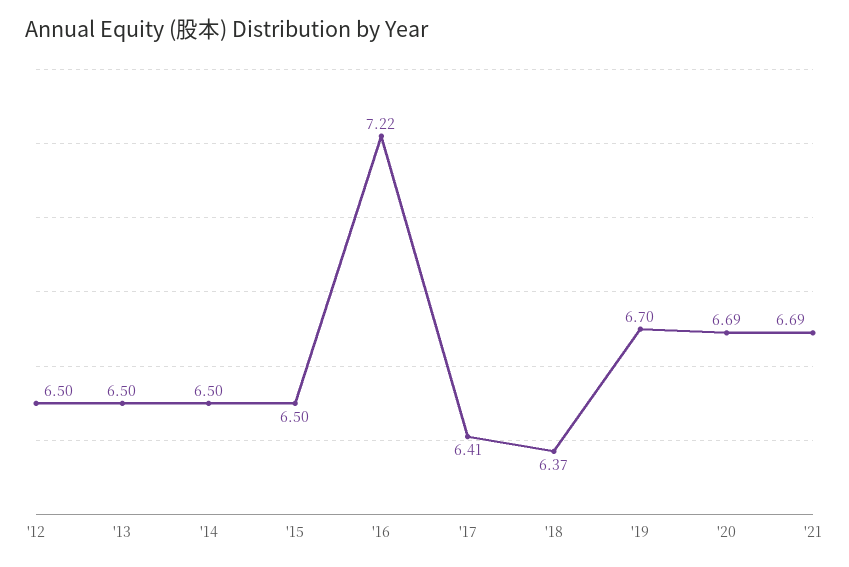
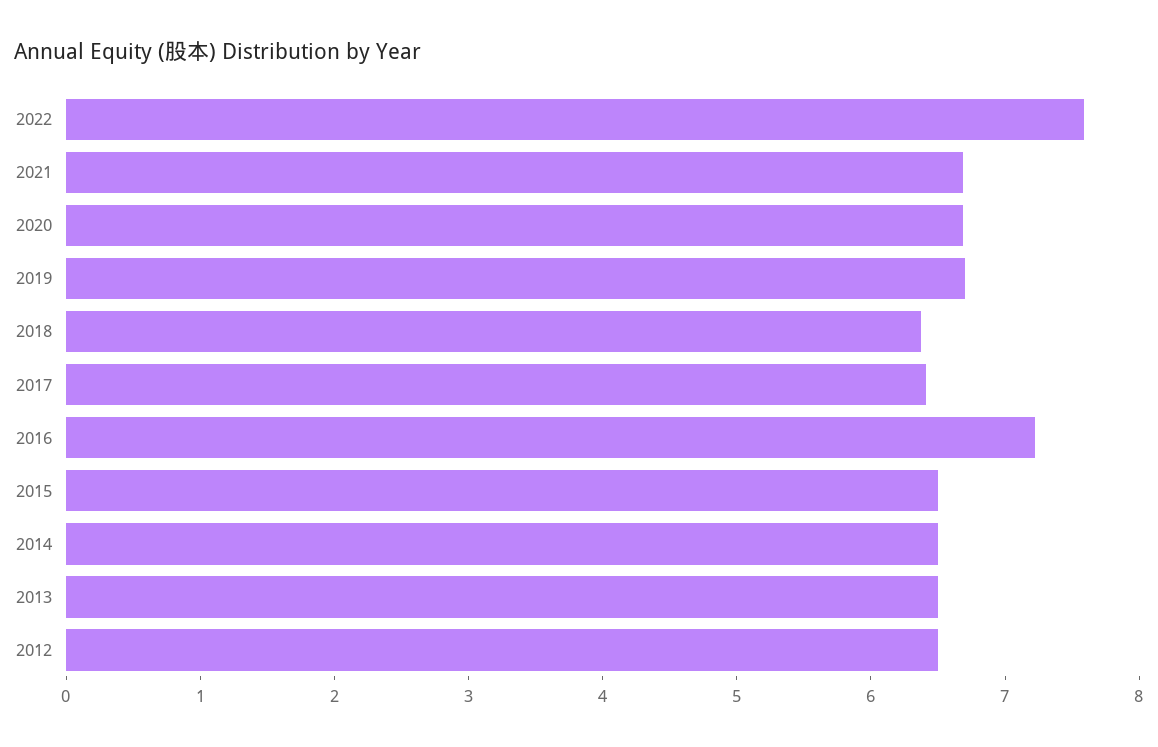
2022: none -> 7.6

